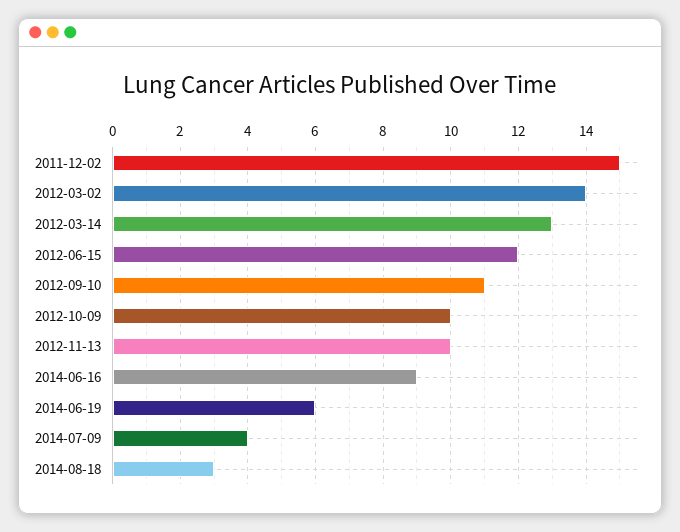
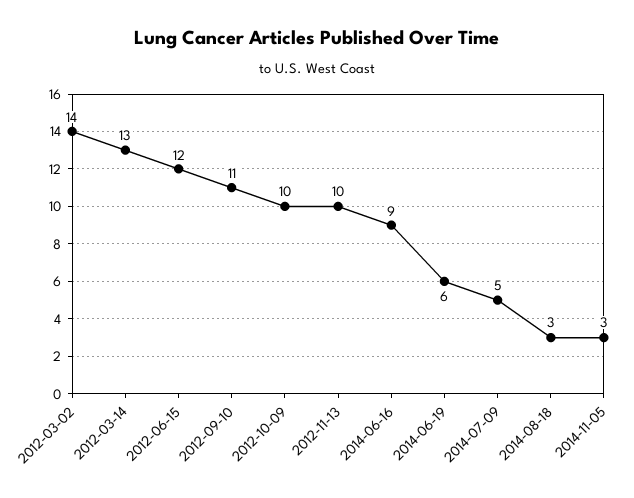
2011-12-02: 15 -> none
2014-07-09: 4 -> 5
2014-11-05: none -> 3

